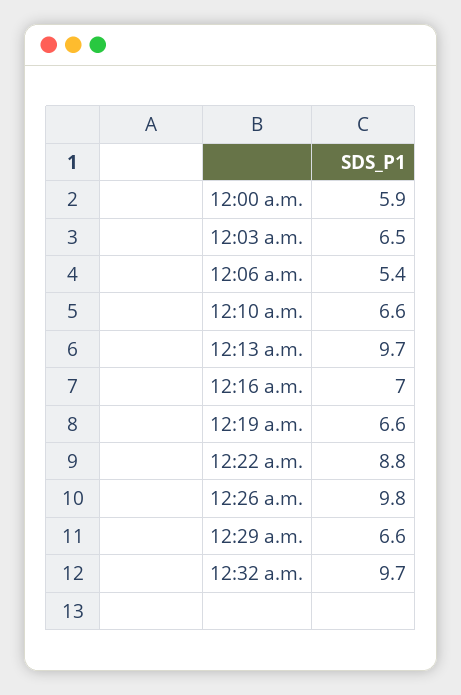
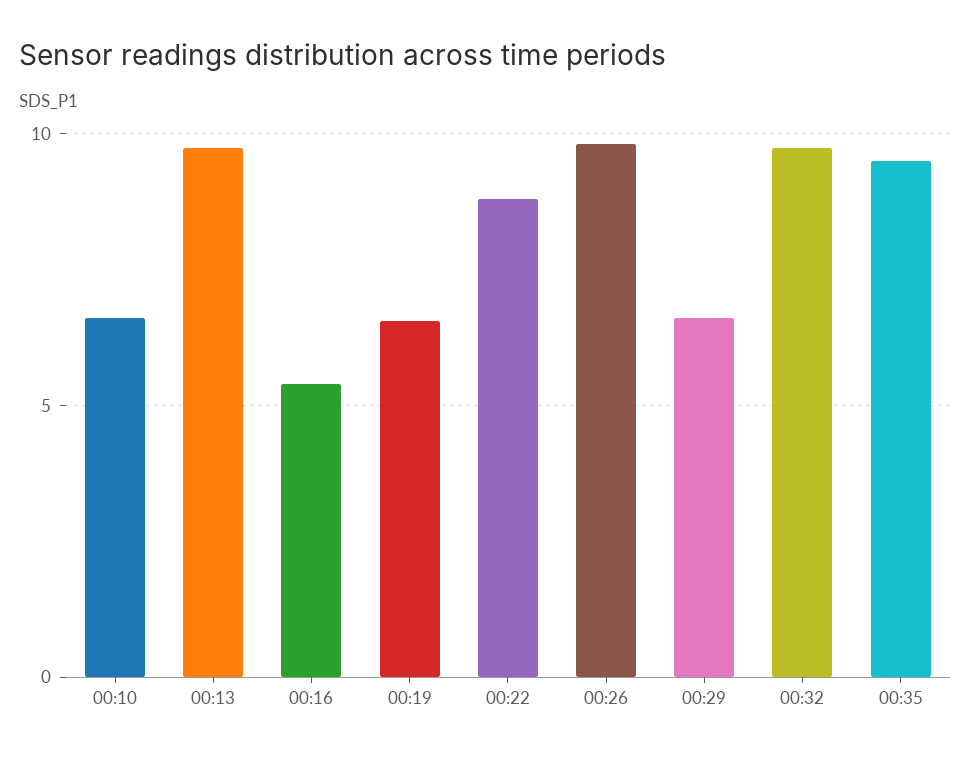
12:00 a.m.: 5.9 -> none
12:03 a.m.: 6.5 -> none
12:06 a.m.: 5.4 -> none
12:16 a.m.: 7 -> 5.5
00:35: none -> 9.5

